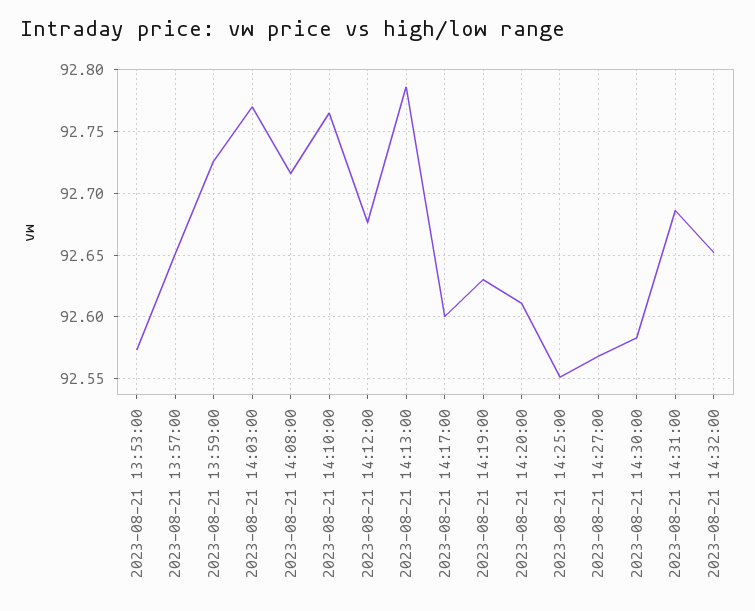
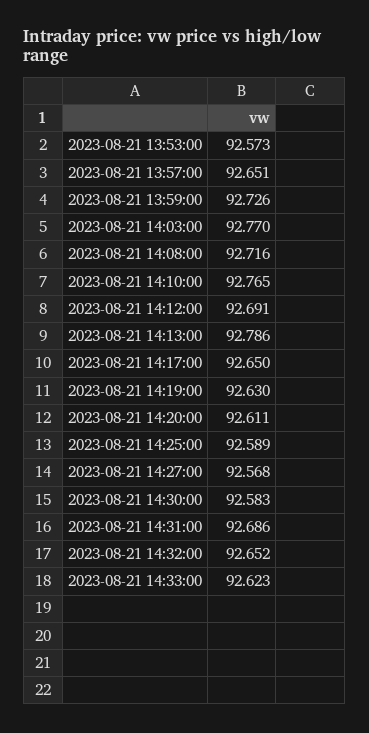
2023-08-21 14:12:00: 92.675 -> 92.691
2023-08-21 14:17:00: 92.6 -> 92.65
2023-08-21 14:25:00: 92.55 -> 92.589
2023-08-21 14:33:00: none -> 92.623

